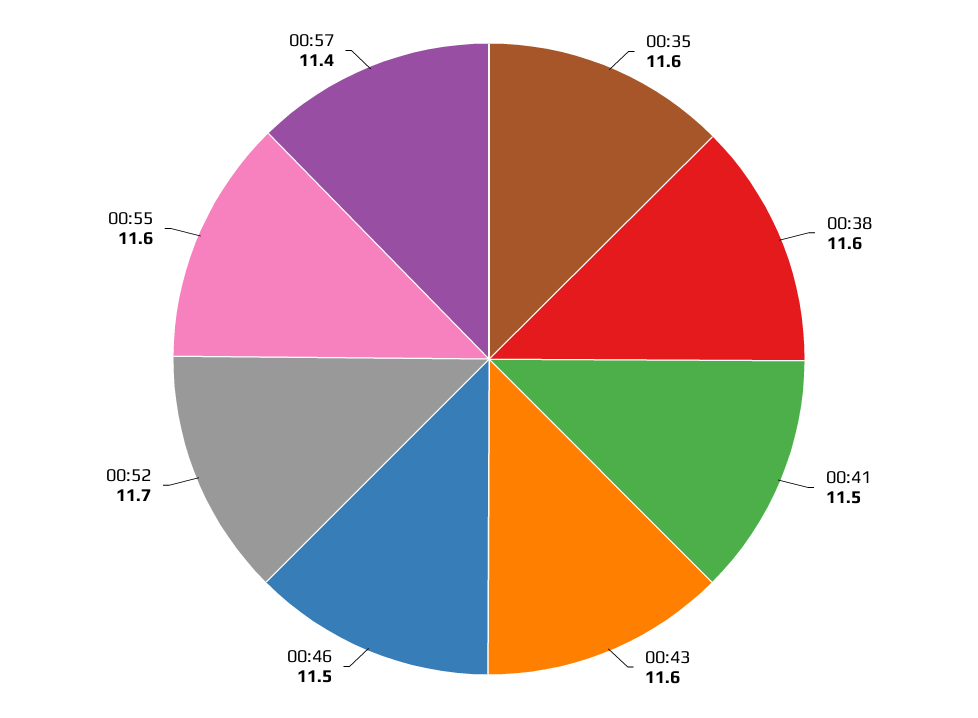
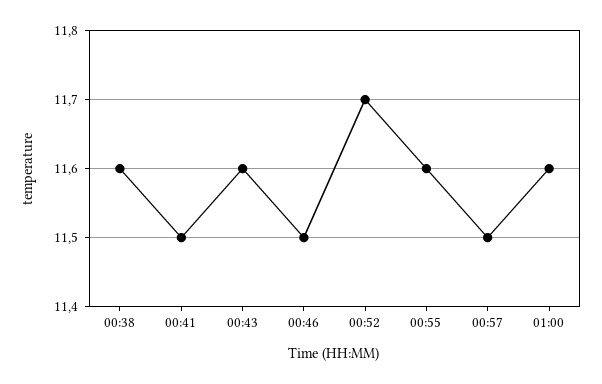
00:35: 11.6 -> none
00:57: 11.4 -> 11.5
01:00: none -> 11.6

